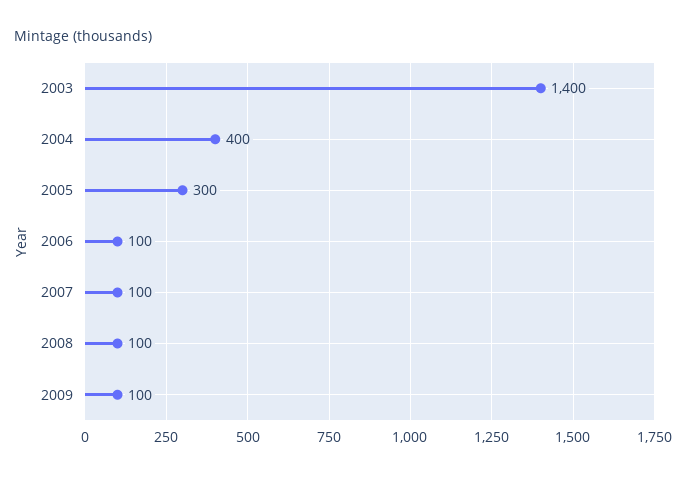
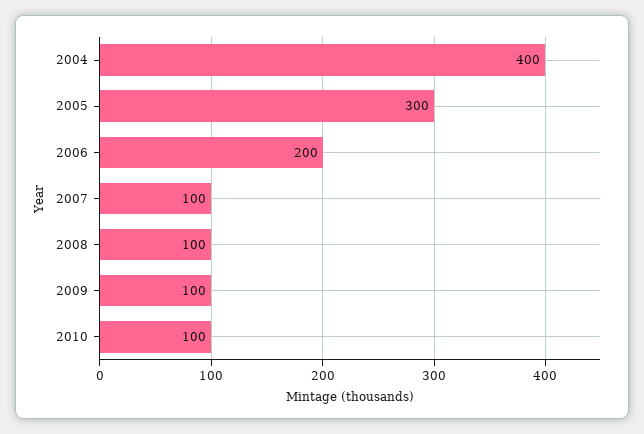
2003: 1400 -> none
2006: 100 -> 200
2010: none -> 100

